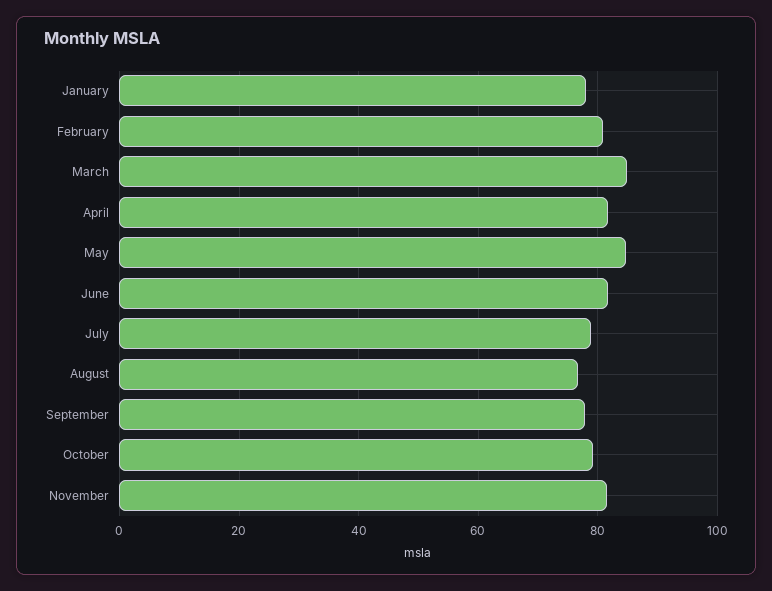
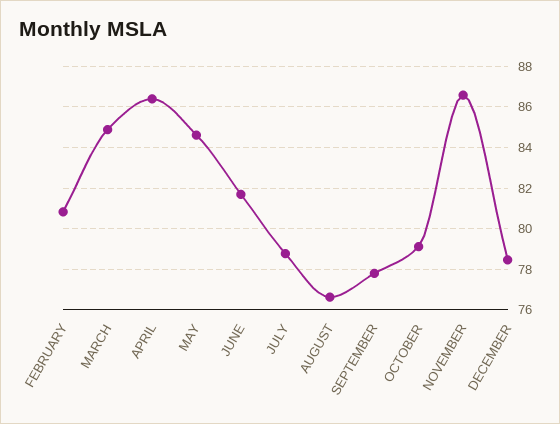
January: 78 -> none
April: 82 -> 86.5
November: 82 -> 86.5
DECEMBER: none -> 78.5

